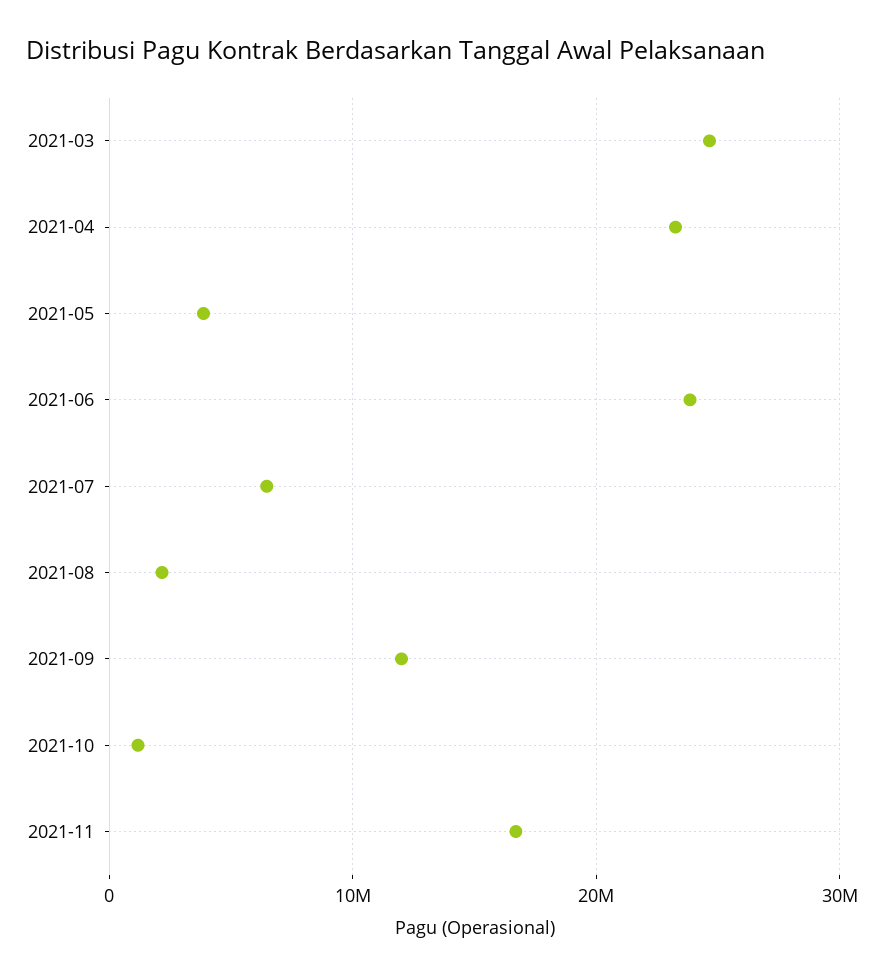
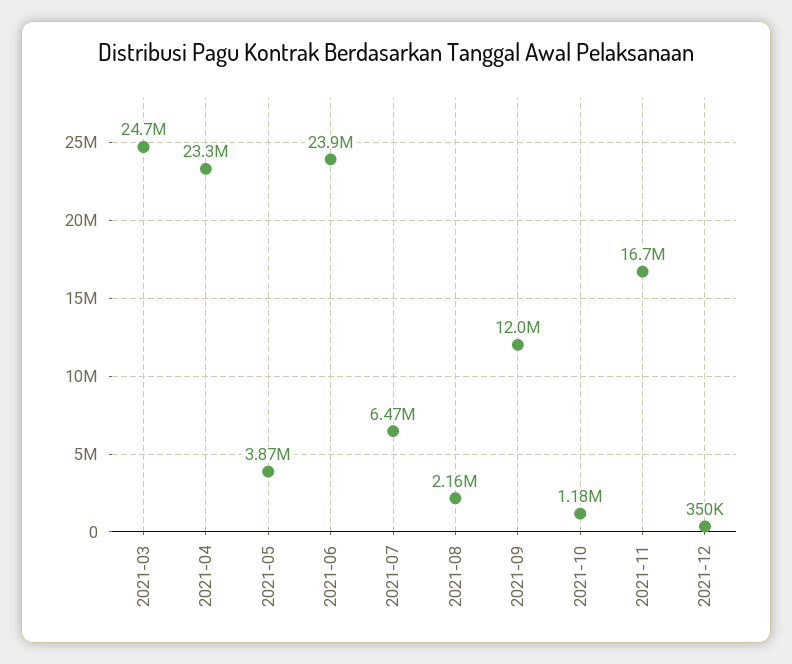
2021-12: none -> 350000

